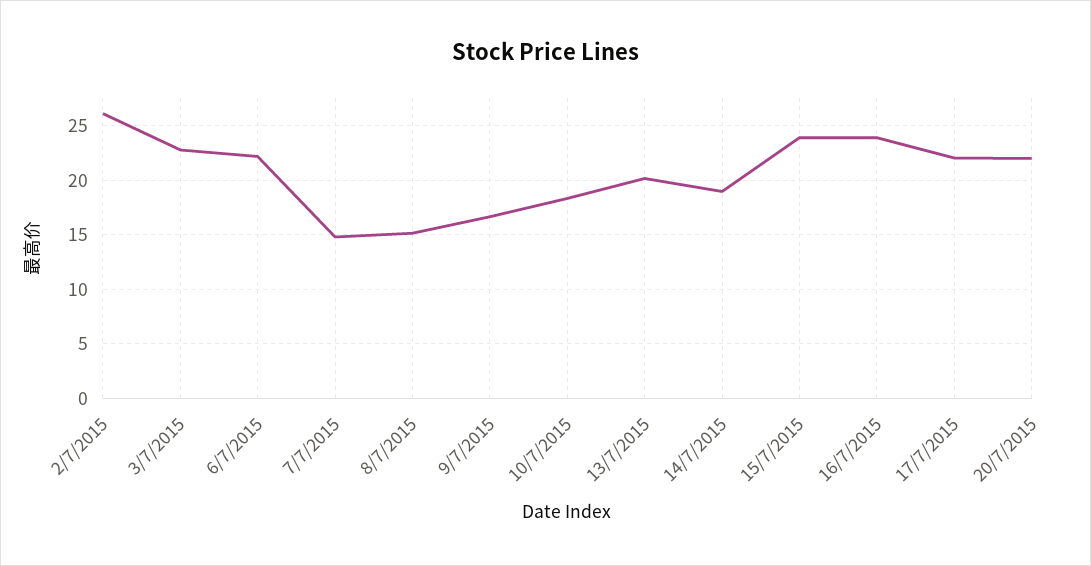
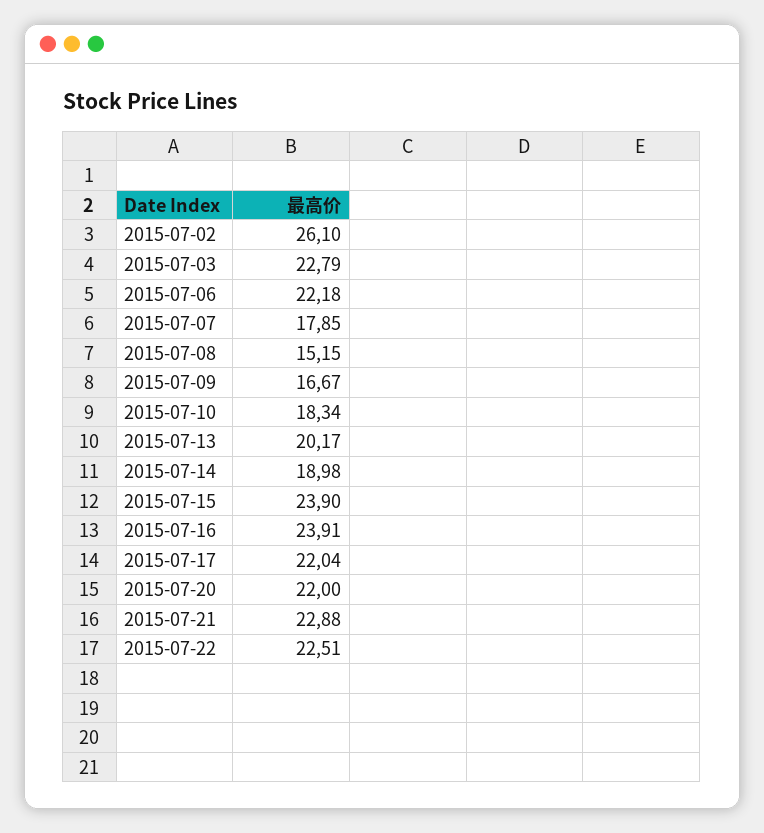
7/7/2015: 15 -> 17.85
2015-07-21: none -> 22.88
2015-07-22: none -> 22.51

